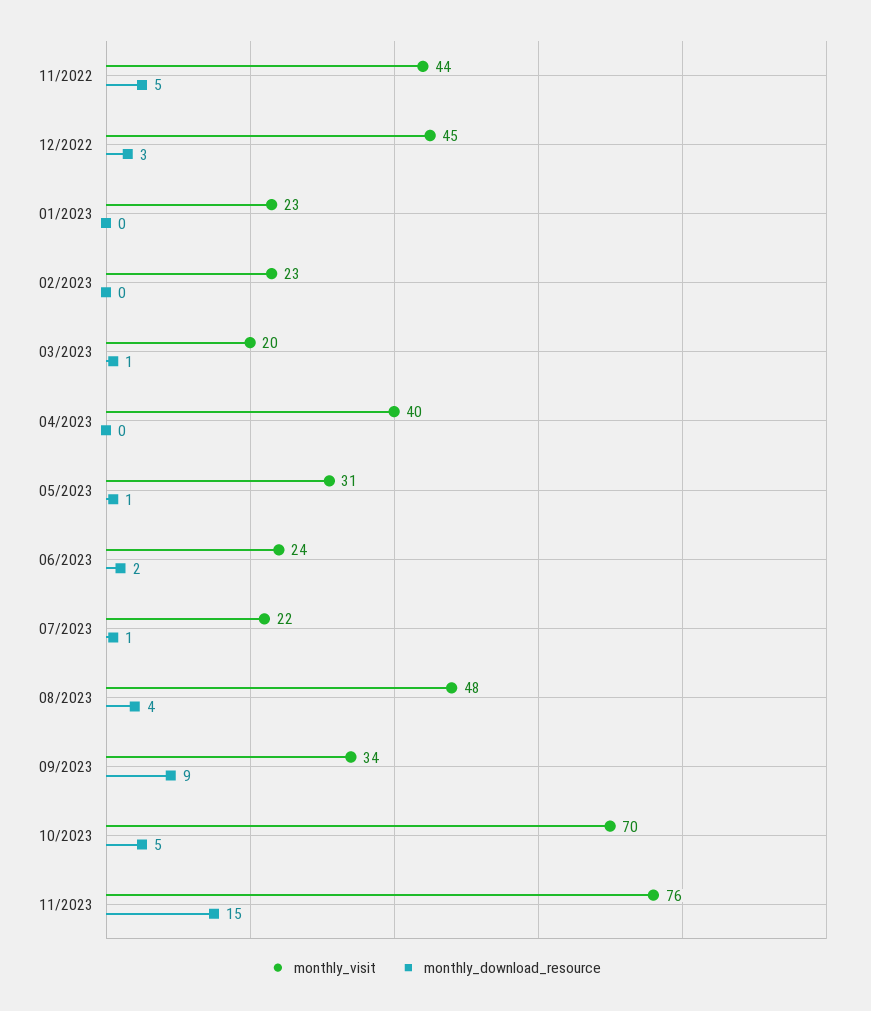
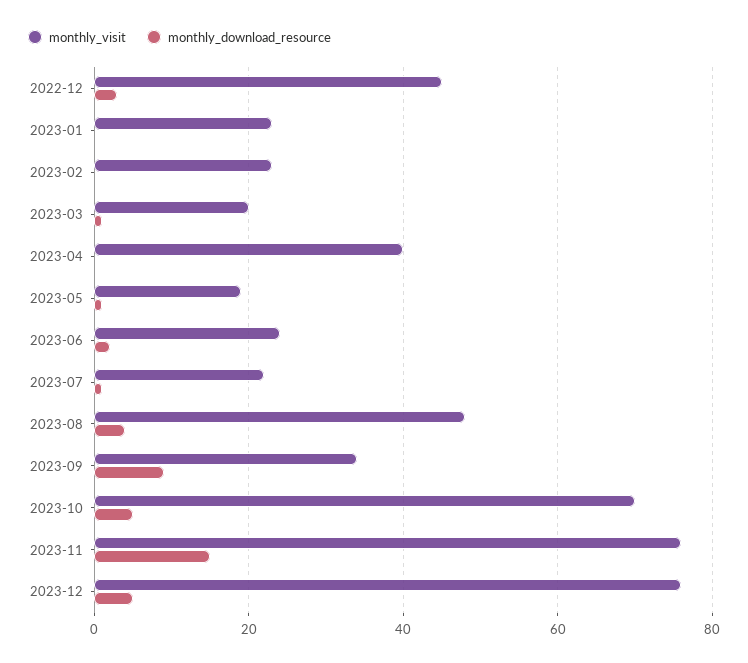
monthly_visit, 11/2022: 44 -> none
monthly_download_resource, 11/2022: 5 -> none
monthly_visit, 05/2023: 31 -> 20
monthly_visit, 2023-12: none -> 75
monthly_download_resource, 2023-12: none -> 5

